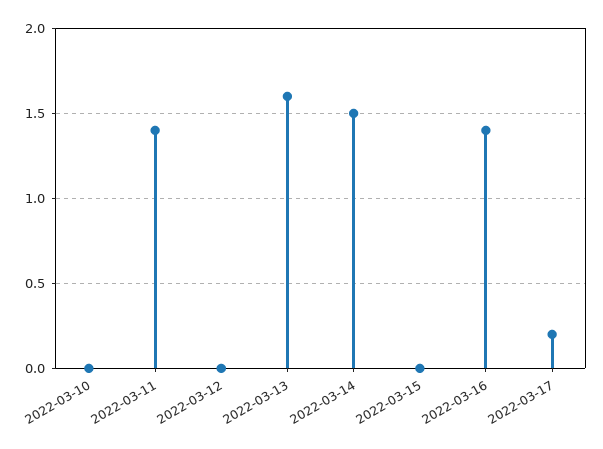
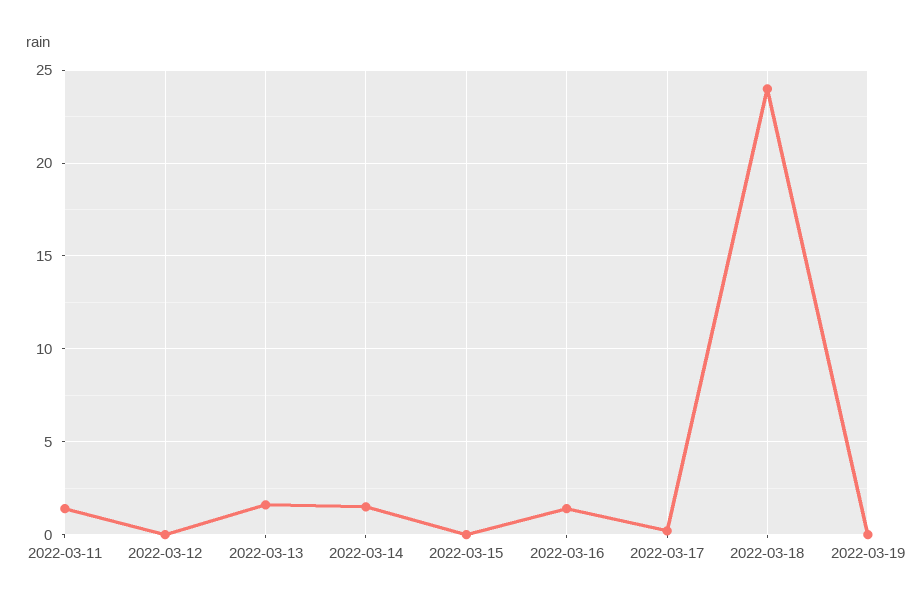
2022-03-10: 0 -> none
2022-03-18: none -> 24
2022-03-19: none -> 0

